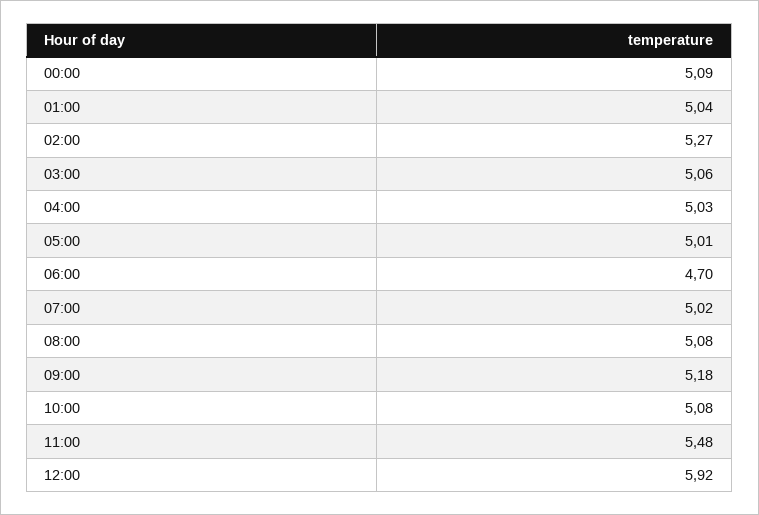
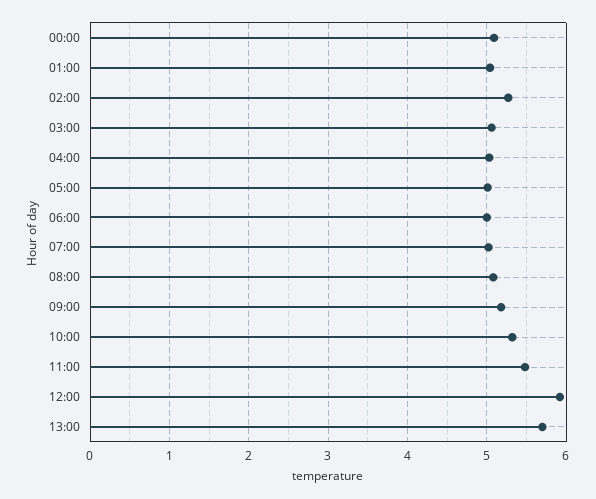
06:00: 4.7 -> 5
10:00: 5.08 -> 5.3
13:00: none -> 5.7

